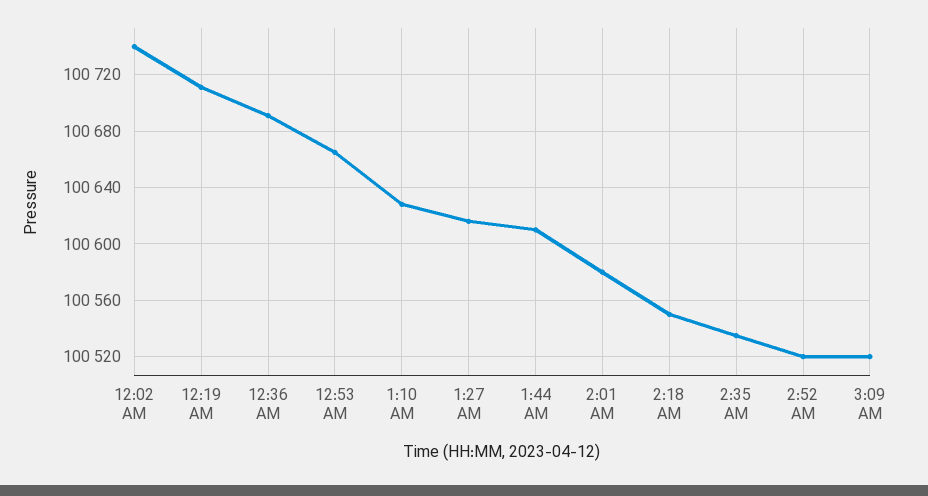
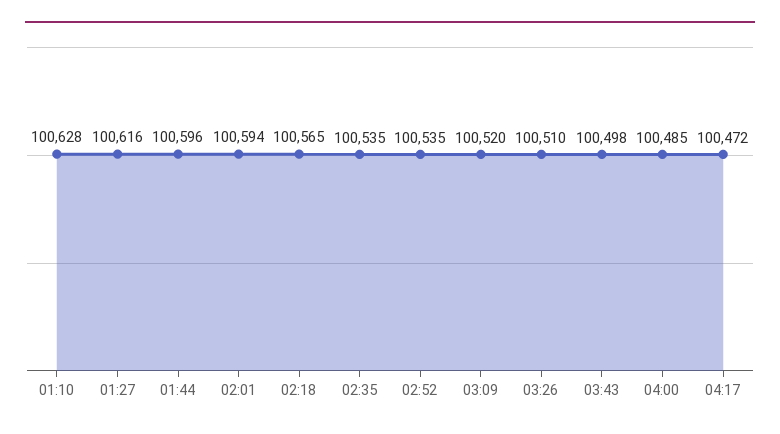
12:02 AM: 100740 -> none
12:19 AM: 100710 -> none
12:36 AM: 100690 -> none
12:53 AM: 100665 -> none
1:44 AM: 100610 -> 100596
2:01 AM: 100580 -> 100594
2:18 AM: 100550 -> 100565
2:52 AM: 100520 -> 100535
03:26: none -> 100510
03:43: none -> 100498
04:00: none -> 100485
04:17: none -> 100472

